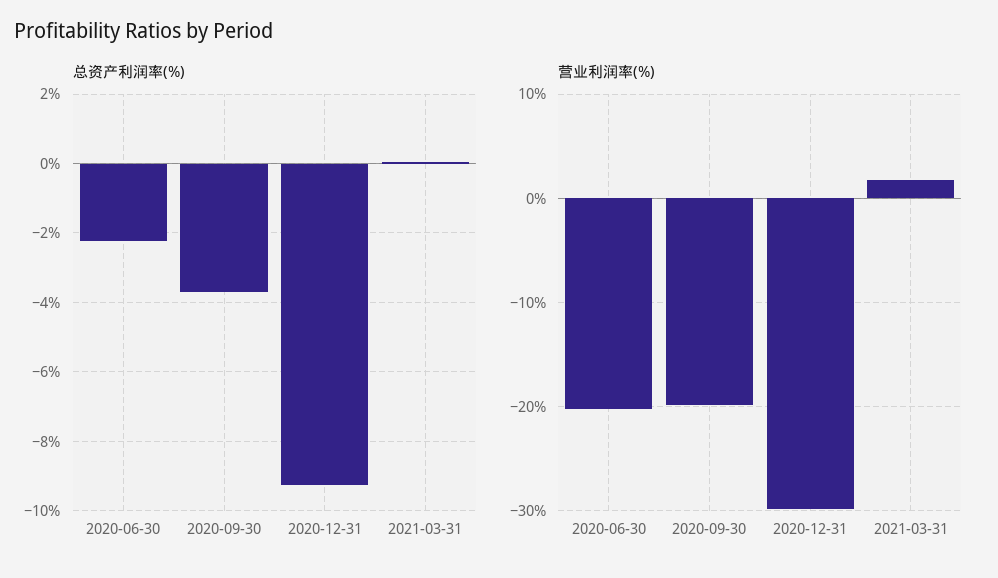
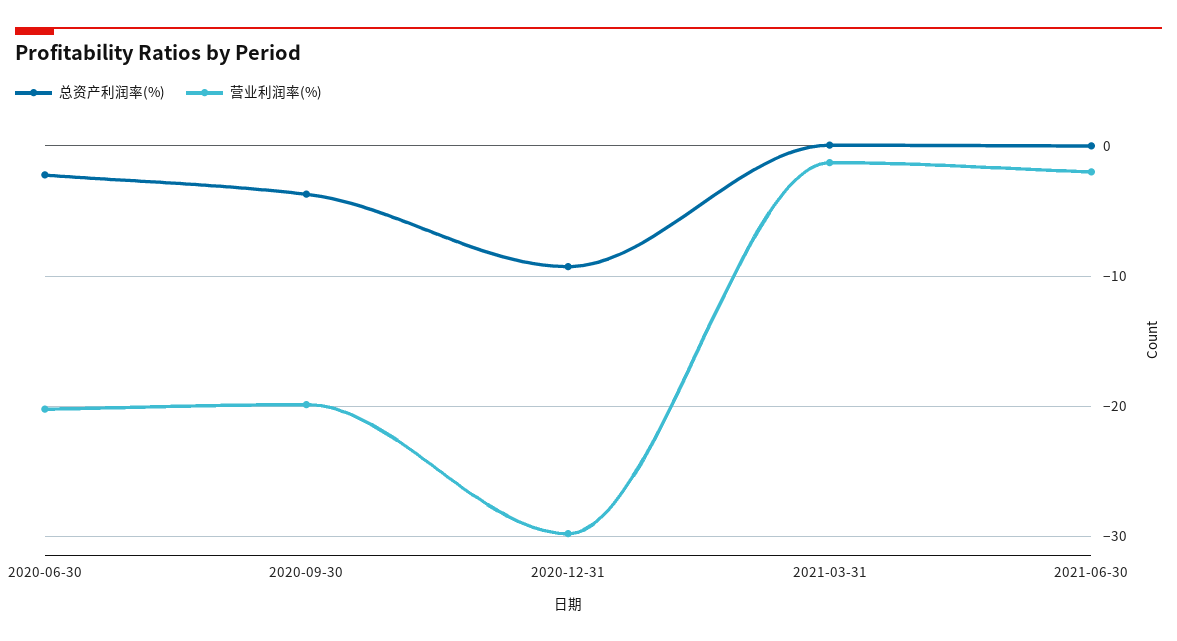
营业利润率(%), 2021-03-31: 2 -> -1
总资产利润率(%), 2021-06-30: none -> 0
营业利润率(%), 2021-06-30: none -> -2

